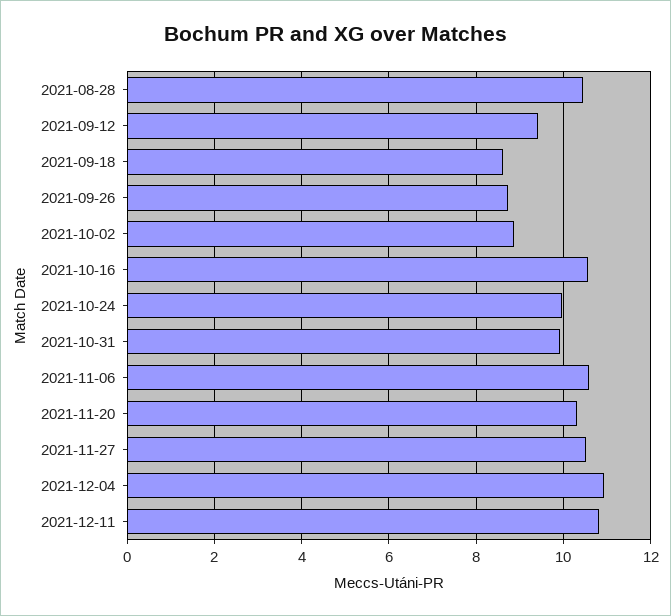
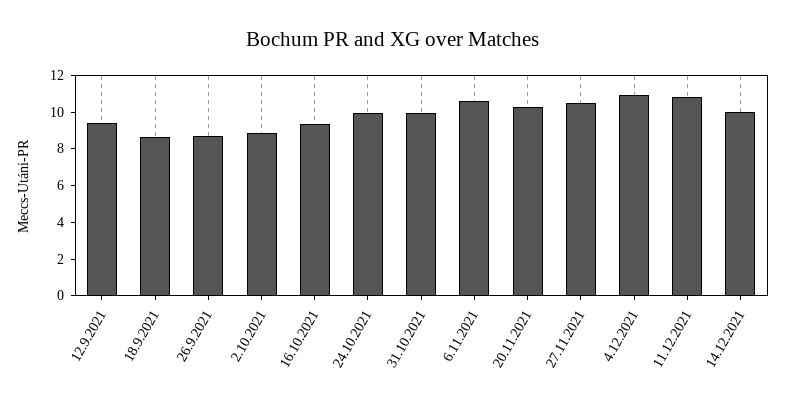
2021-08-28: 10.4 -> none
2021-10-16: 10.6 -> 9.5
14.12.2021: none -> 10

